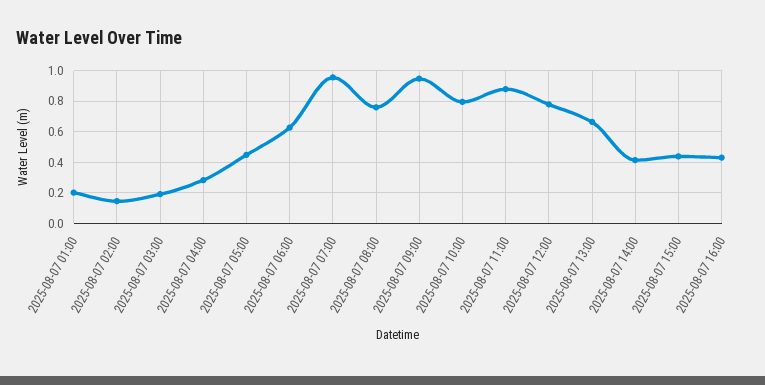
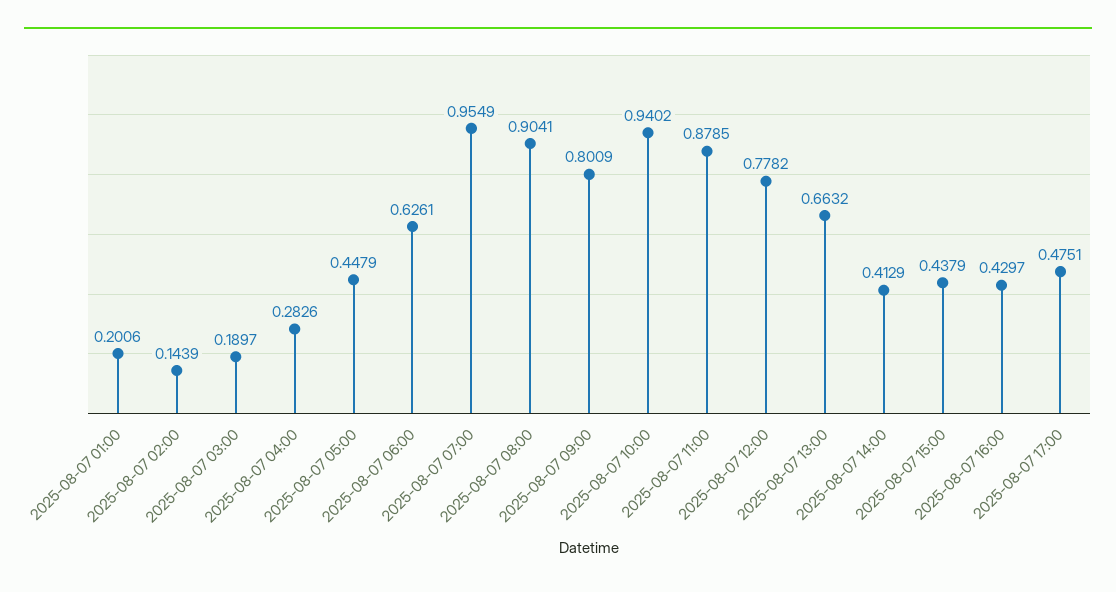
2025-08-07 08:00: 0.75 -> 0.9041
2025-08-07 09:00: 0.95 -> 0.8009
2025-08-07 10:00: 0.8 -> 0.9402
2025-08-07 17:00: none -> 0.4751

